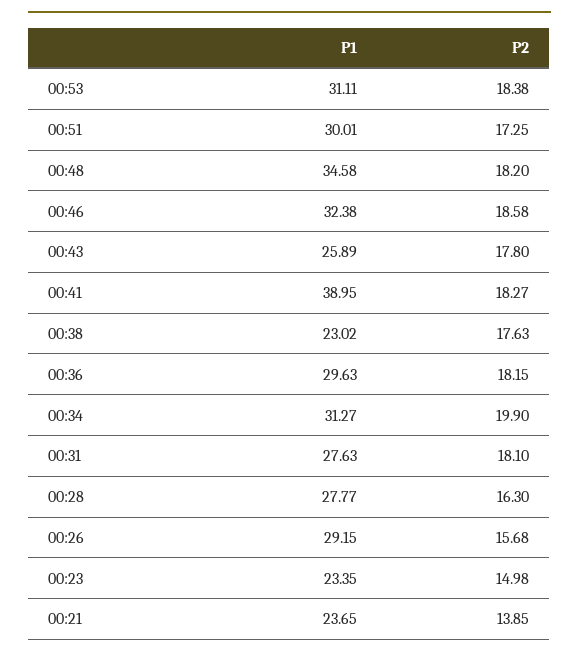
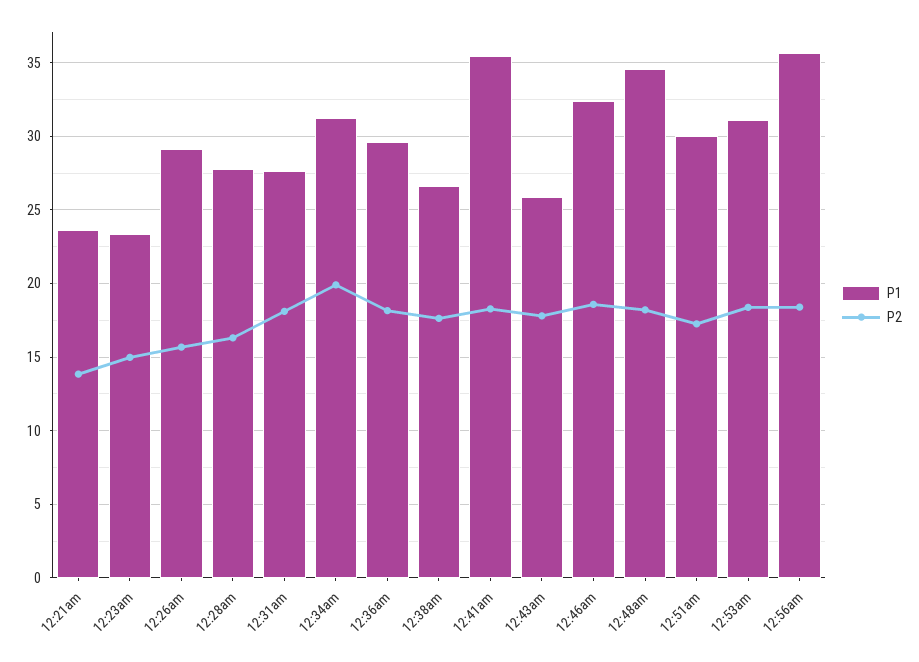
P1, 00:41: 38.95 -> 35.5
P1, 00:38: 23.02 -> 26.5
P1, 12:56am: none -> 35.5
P2, 12:56am: none -> 18.5

